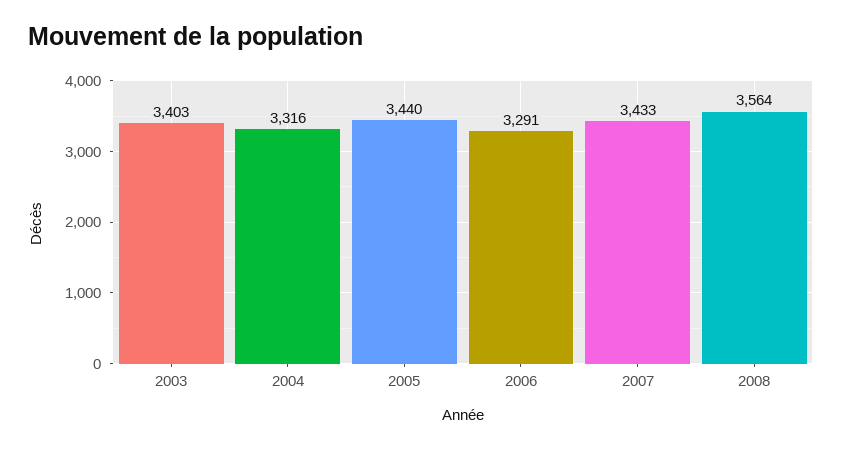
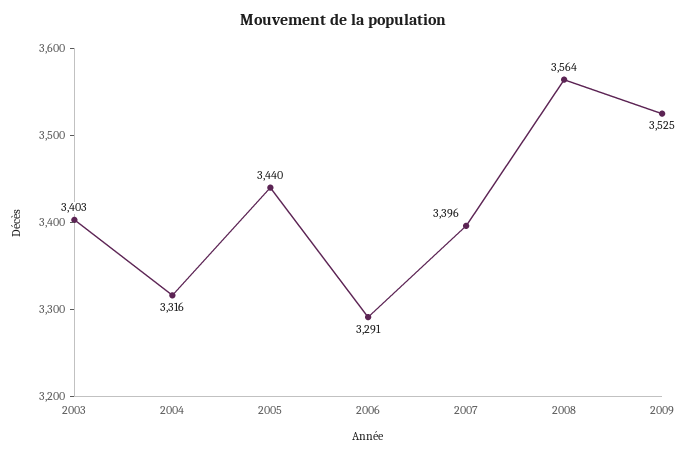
2007: 3433 -> 3396
2009: none -> 3525

